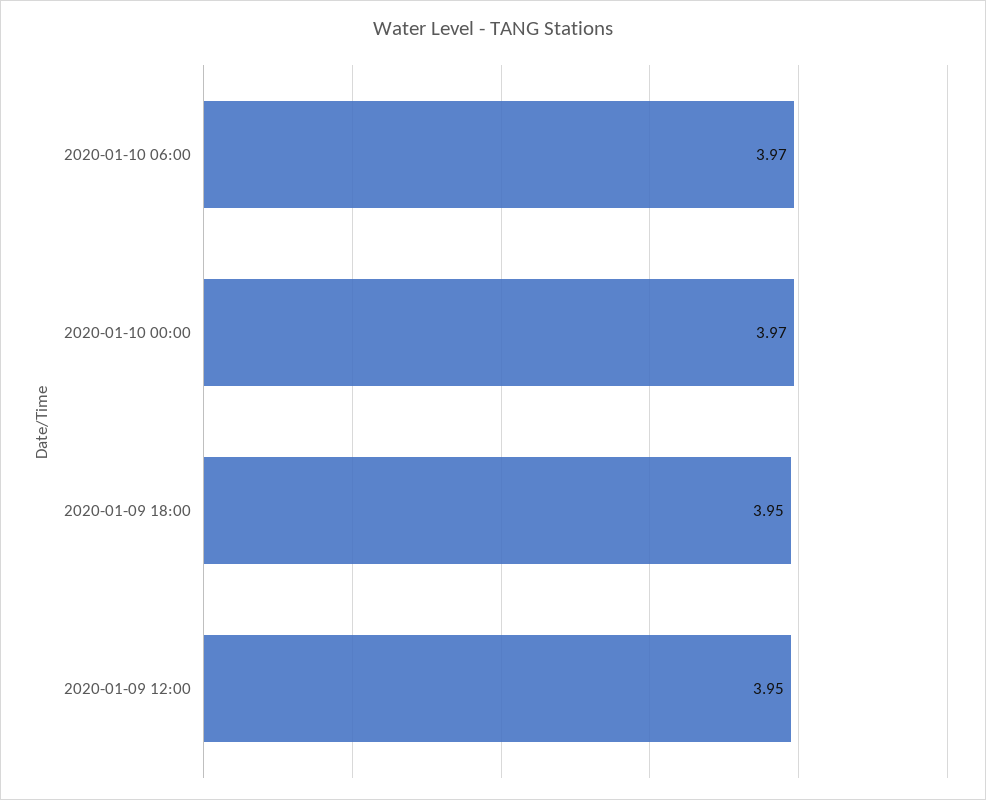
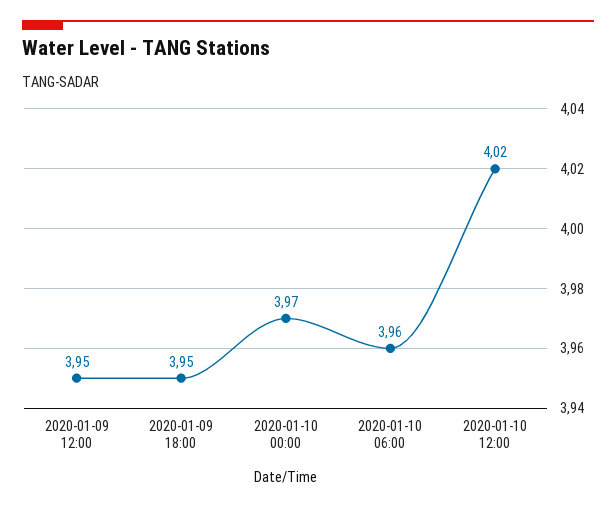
2020-01-10 06:00: 3.97 -> 3.96
2020-01-10 12:00: none -> 4.02

